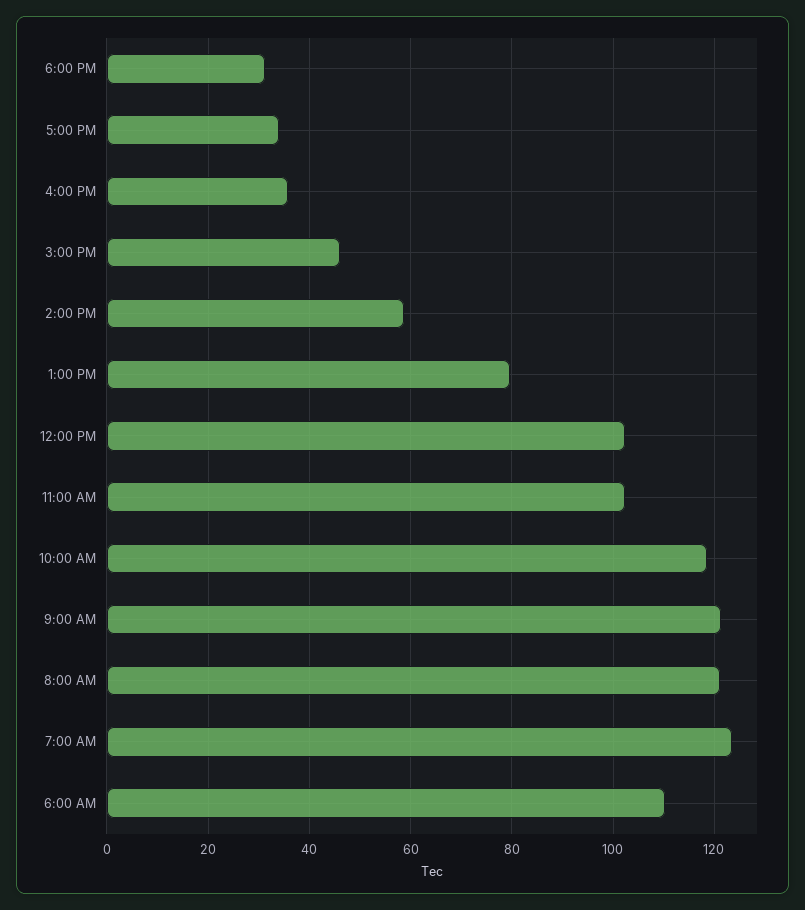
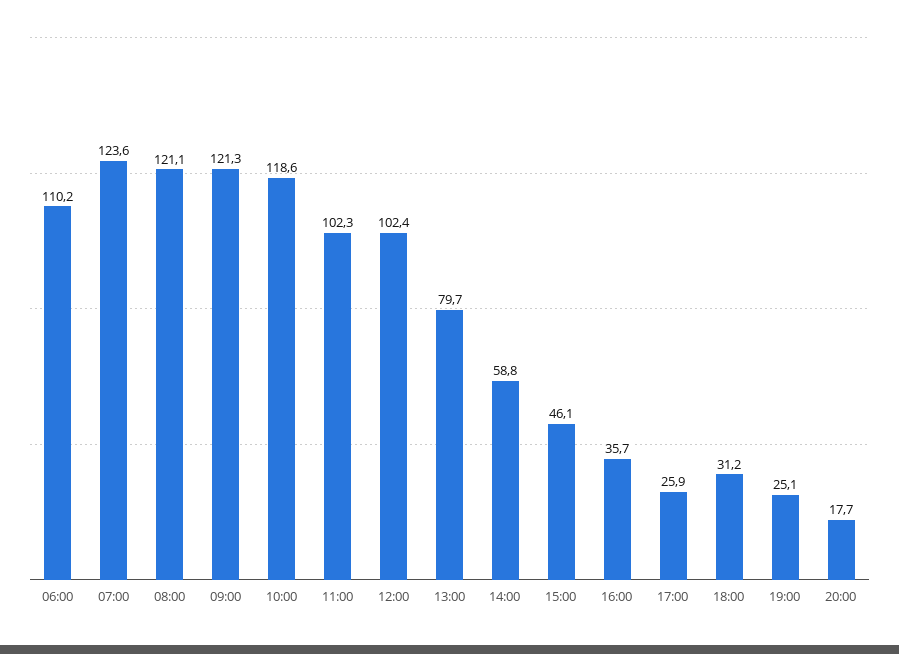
5:00 PM: 34 -> 25.9
19:00: none -> 25.1
20:00: none -> 17.7

